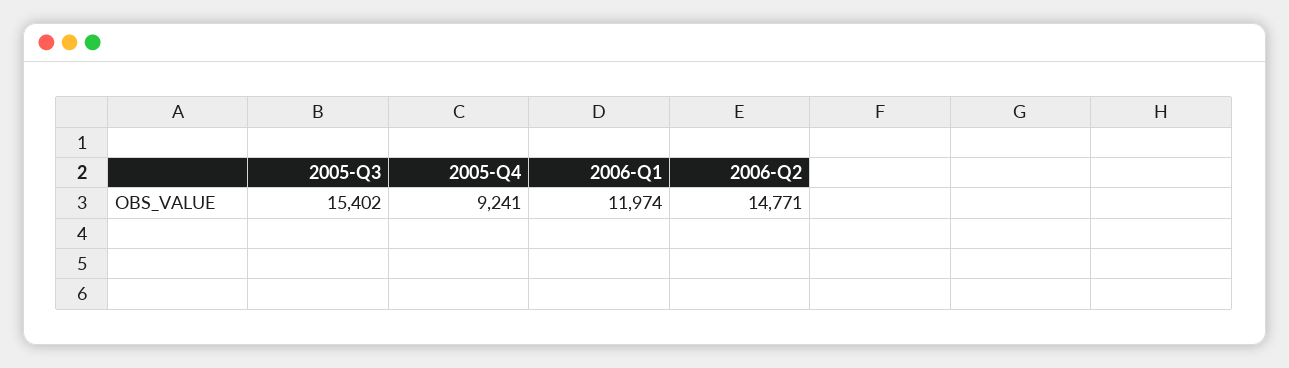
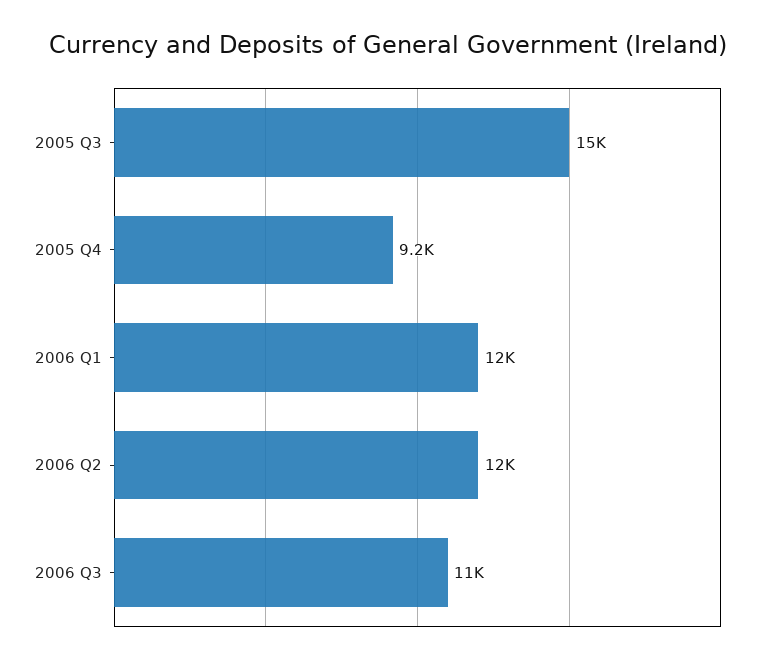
2006-Q2: 14771 -> 12000
2006 Q3: none -> 11000

